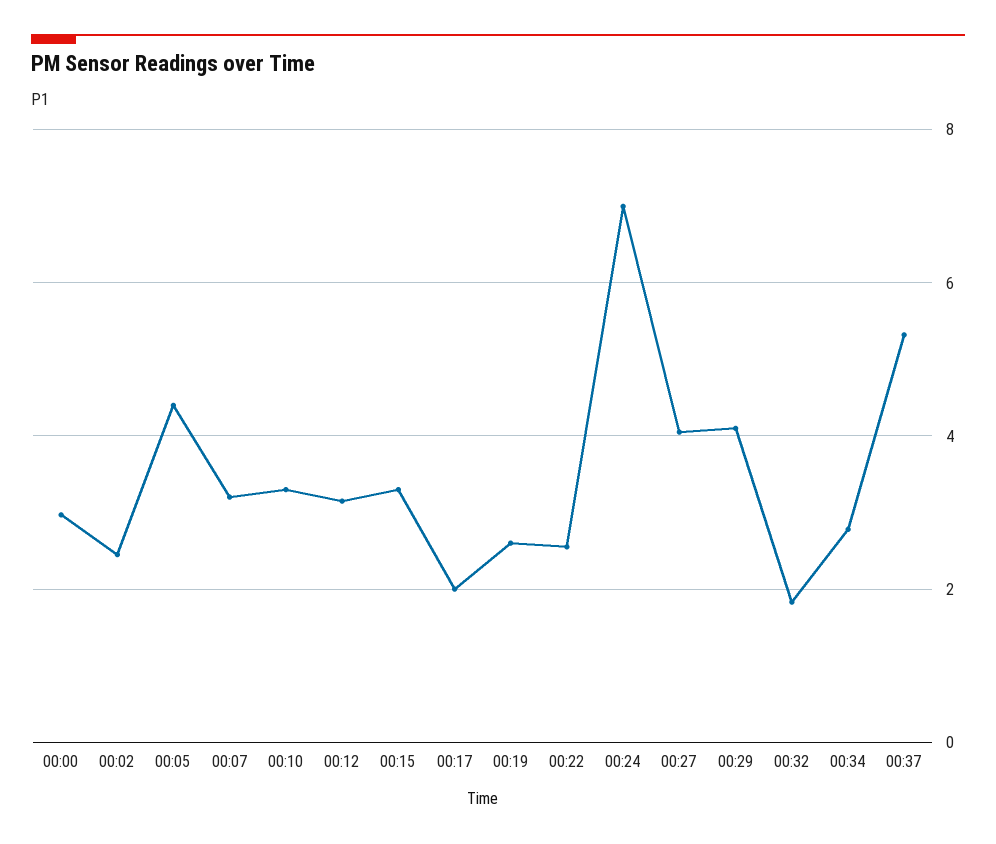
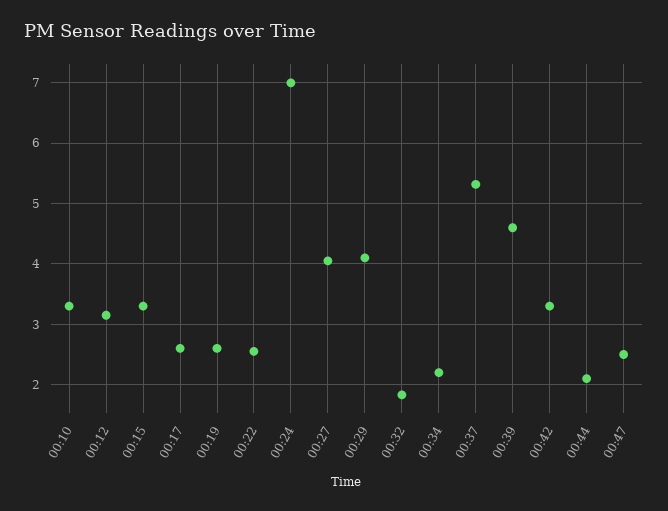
00:00: 3 -> none
00:02: 2.4 -> none
00:05: 4.4 -> none
00:07: 3.2 -> none
00:17: 2 -> 2.6
00:34: 2.8 -> 2.2
00:39: none -> 4.6
00:42: none -> 3.3
00:44: none -> 2.1
00:47: none -> 2.5

